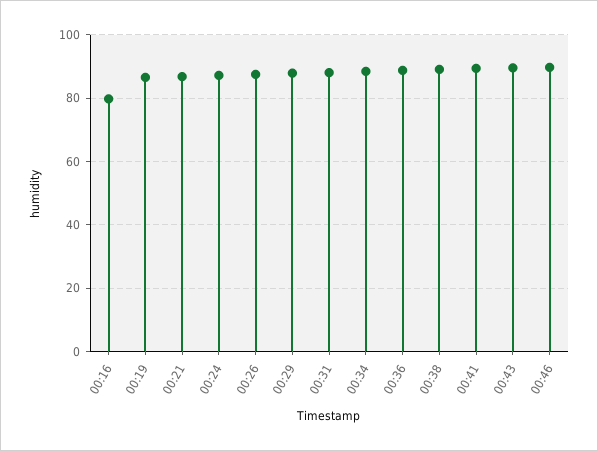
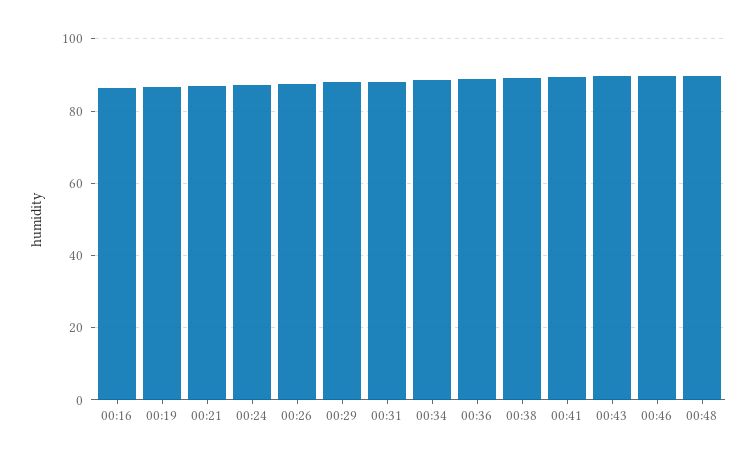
00:16: 80 -> 86
00:48: none -> 90

